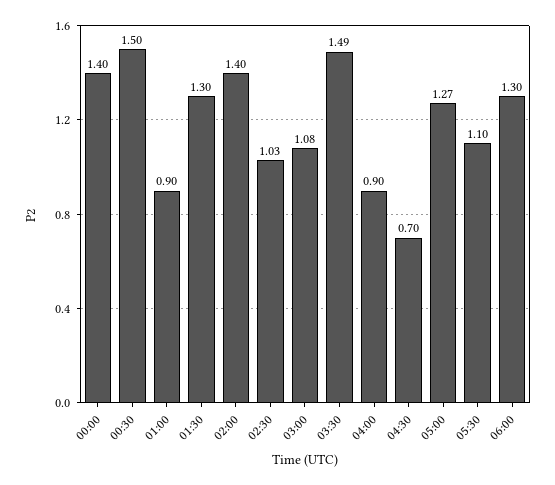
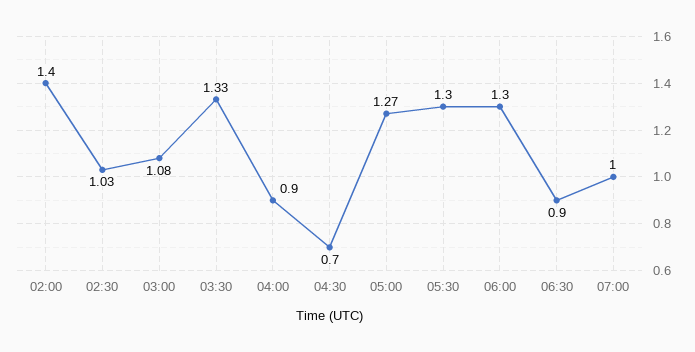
00:00: 1.4 -> none
00:30: 1.5 -> none
01:00: 0.9 -> none
01:30: 1.3 -> none
03:30: 1.49 -> 1.33
05:30: 1.1 -> 1.3
06:30: none -> 0.9
07:00: none -> 1

